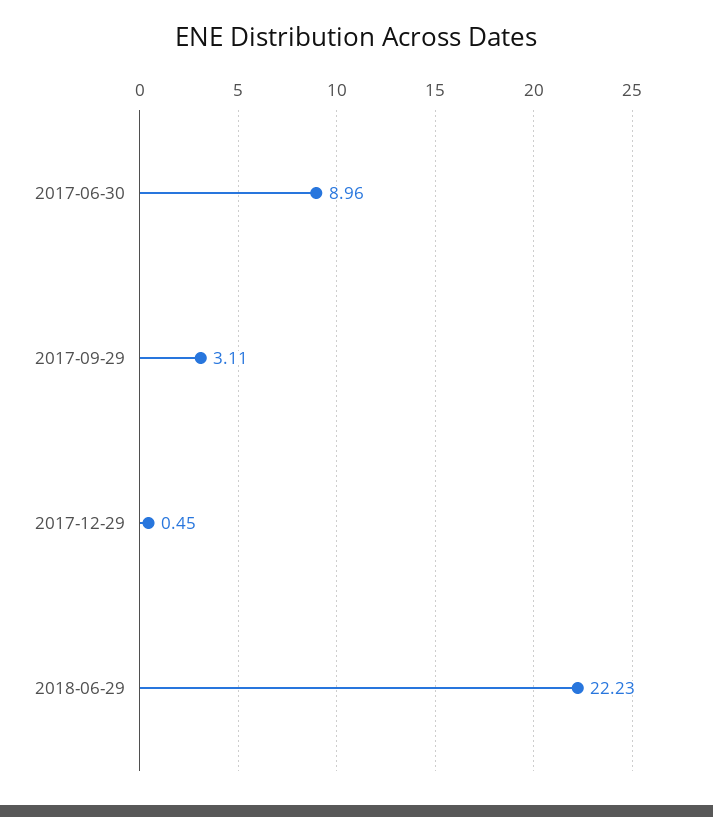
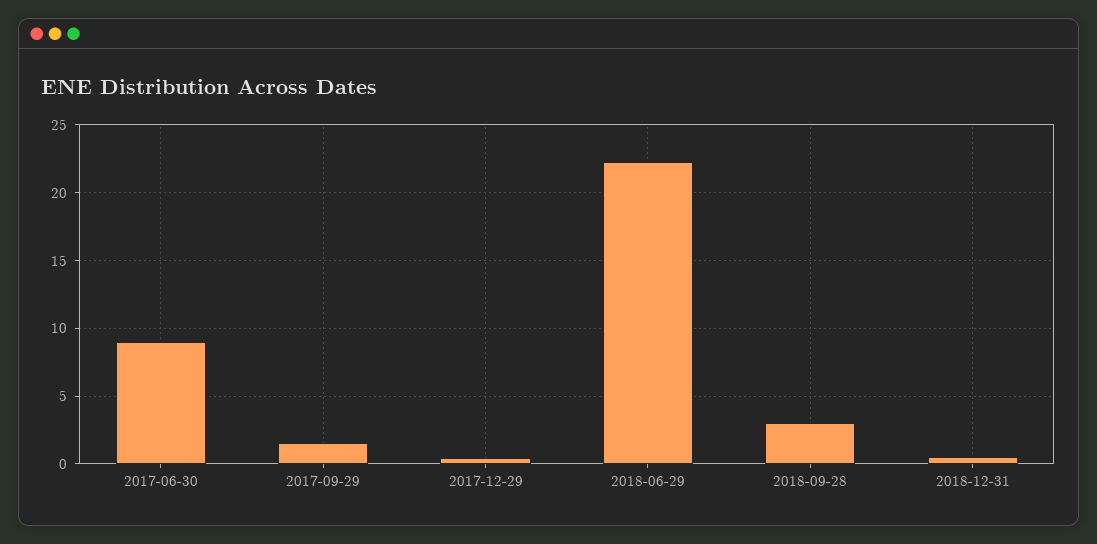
2017-09-29: 3.11 -> 1.5
2018-09-28: none -> 3
2018-12-31: none -> 0.5

